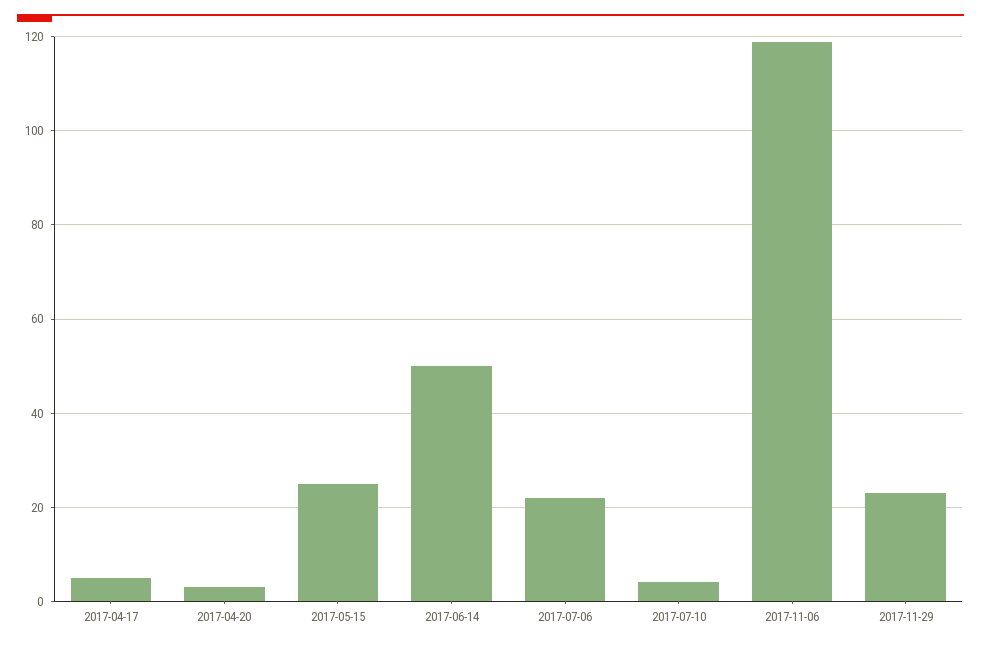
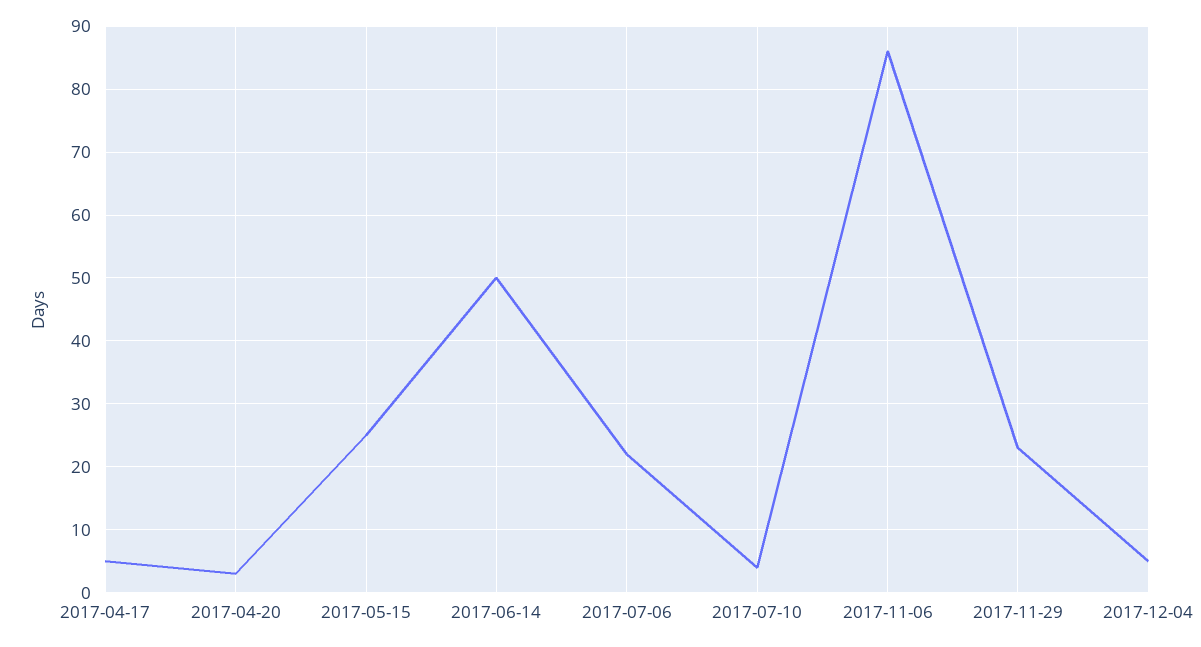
2017-11-06: 120 -> 86
2017-12-04: none -> 5

